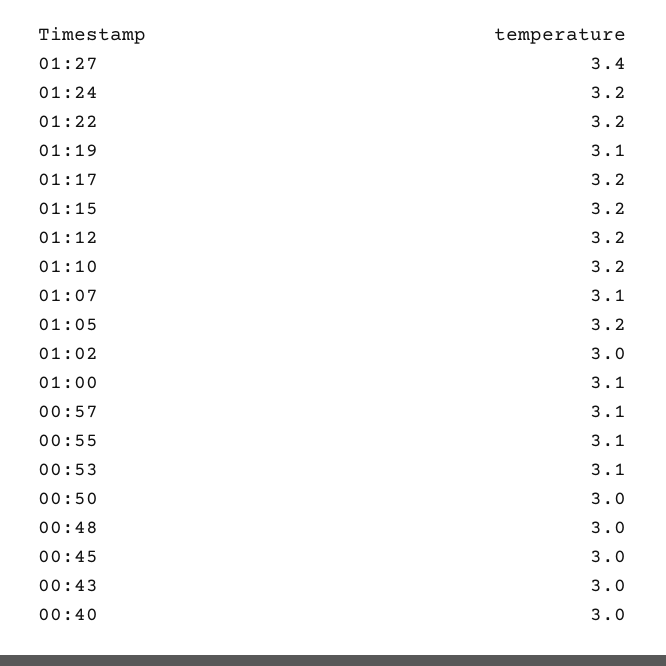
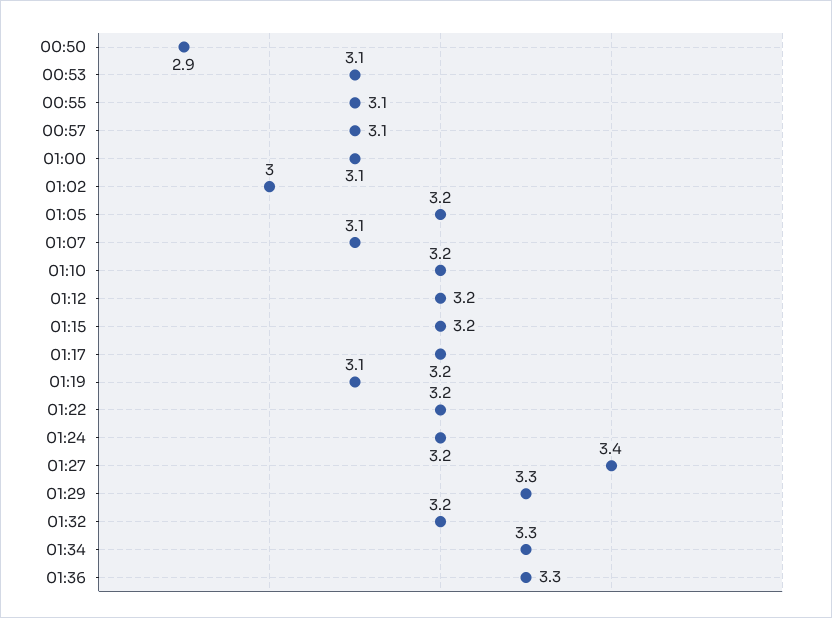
00:50: 3 -> 2.9
00:48: 3 -> none
00:45: 3 -> none
00:43: 3 -> none
00:40: 3 -> none
01:29: none -> 3.3
01:32: none -> 3.2
01:34: none -> 3.3
01:36: none -> 3.3

